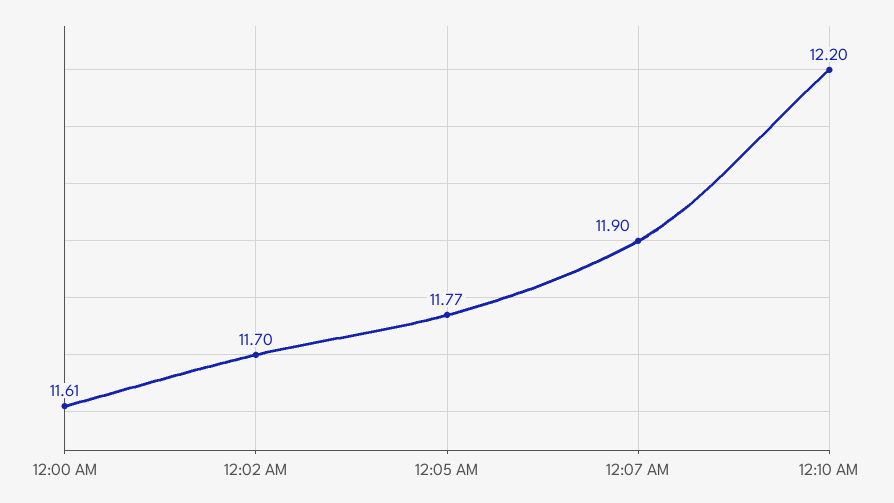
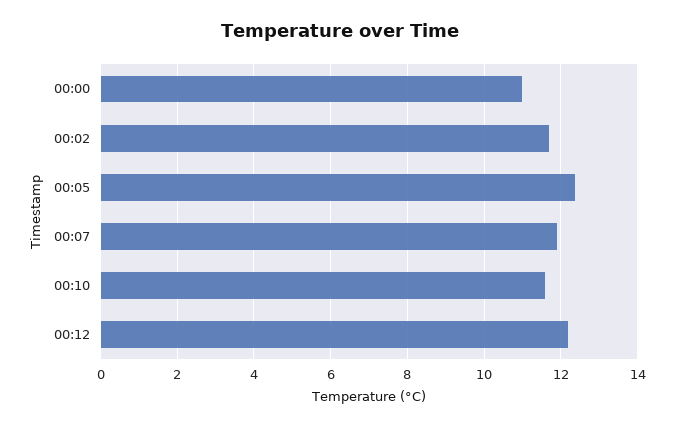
12:00 AM: 11.61 -> 11
12:05 AM: 11.77 -> 12.4
12:10 AM: 12.2 -> 11.6
00:12: none -> 12.2

